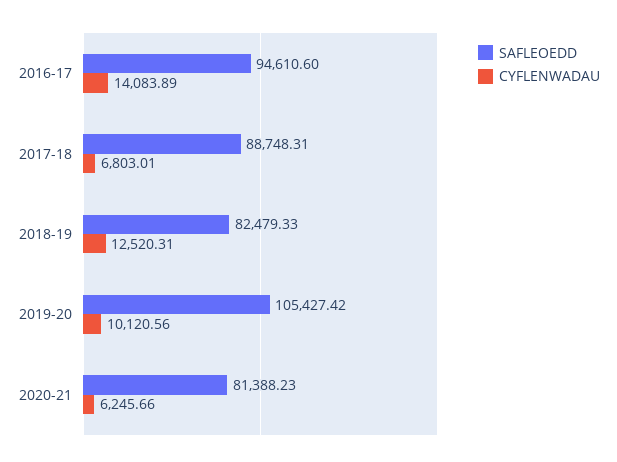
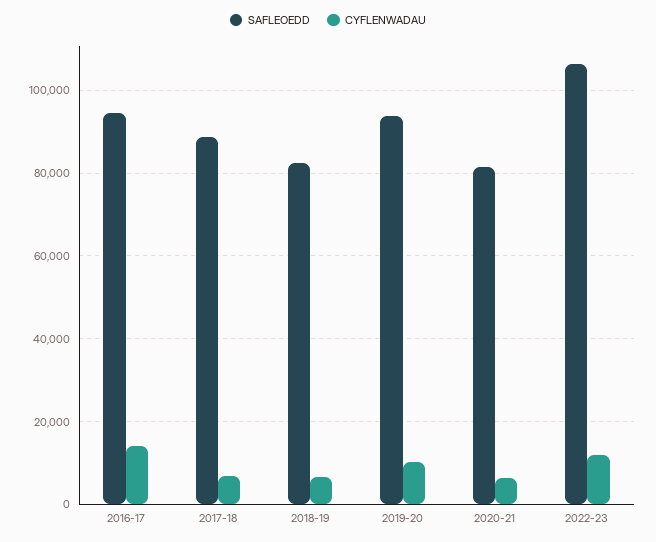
CYFLENWADAU, 2018-19: 12520.31 -> 6000
SAFLEOEDD, 2019-20: 105427.42 -> 94000
SAFLEOEDD, 2022-23: none -> 106000
CYFLENWADAU, 2022-23: none -> 12000

